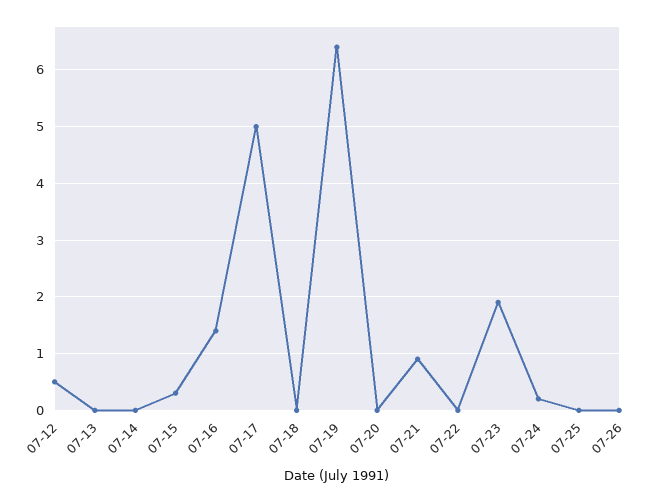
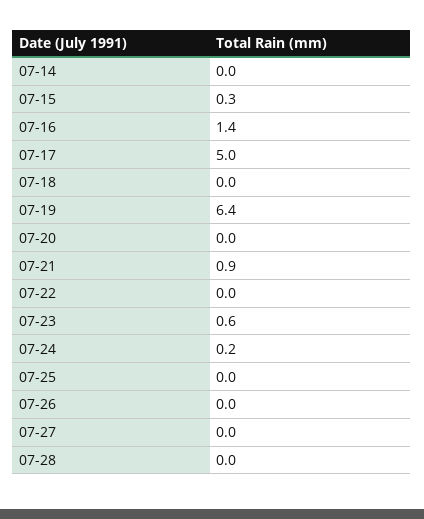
07-12: 0.5 -> none
07-13: 0 -> none
07-23: 2 -> 0.6
07-27: none -> 0
07-28: none -> 0

